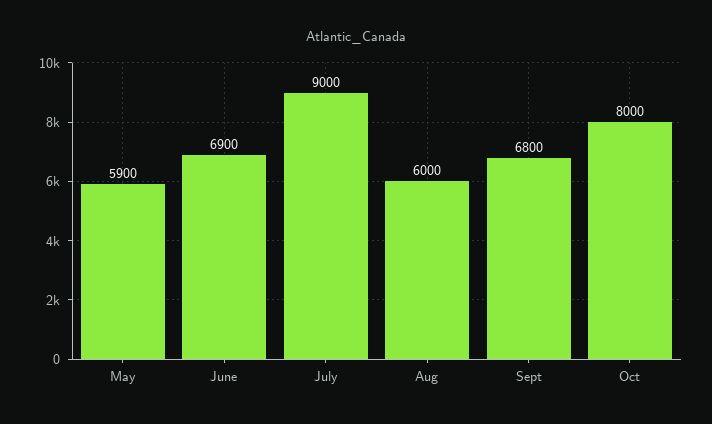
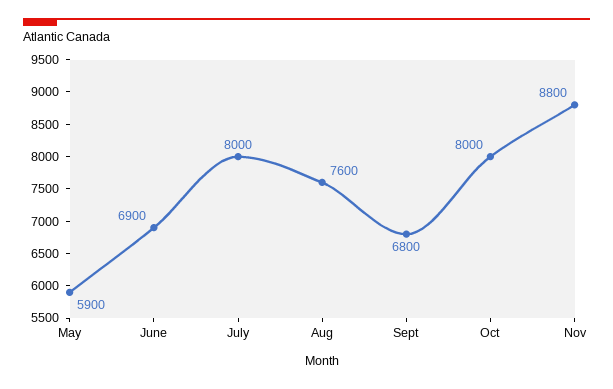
July: 9000 -> 8000
Aug: 6000 -> 7600
Nov: none -> 8800

